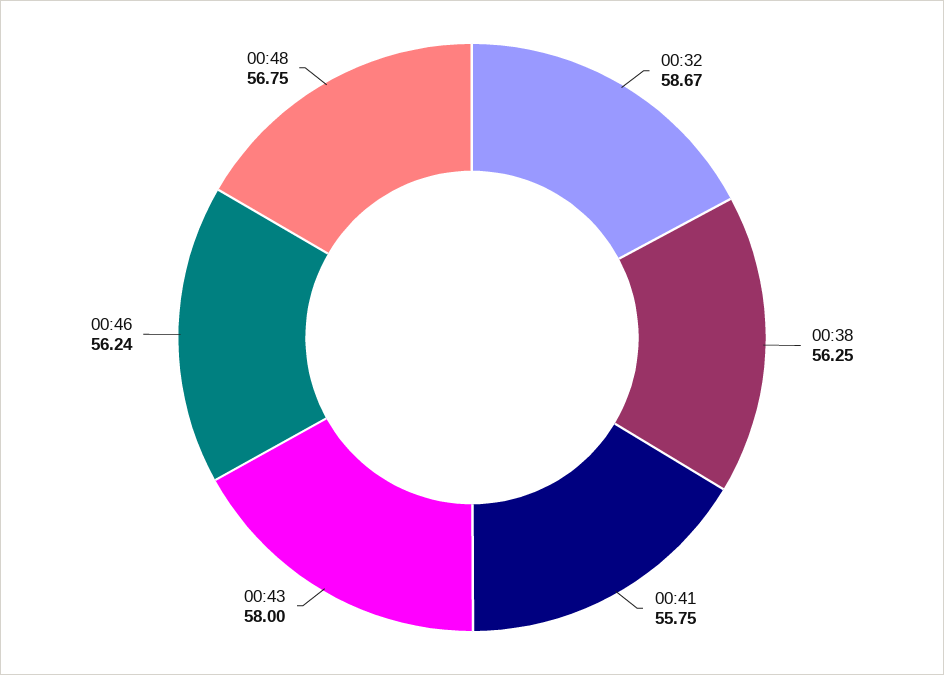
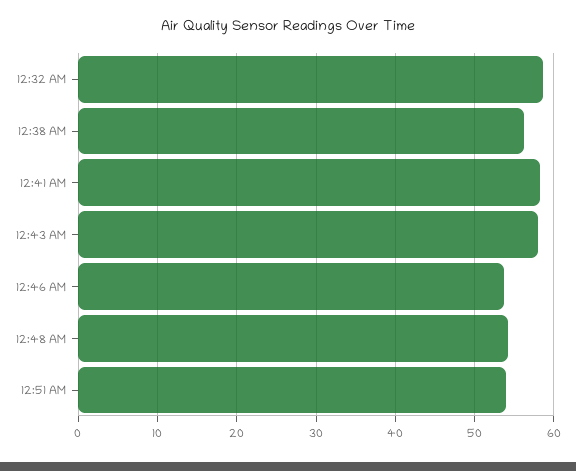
00:41: 55.75 -> 58
00:46: 56.24 -> 54
00:48: 56.75 -> 54
12:51 AM: none -> 54

